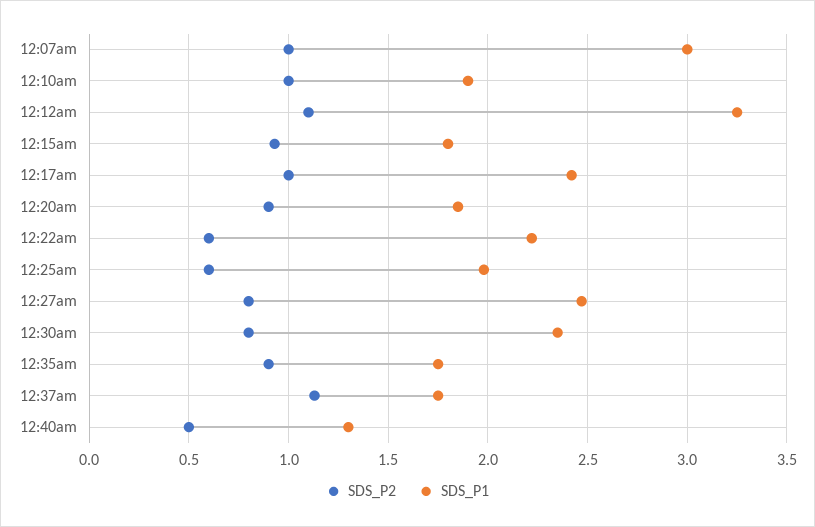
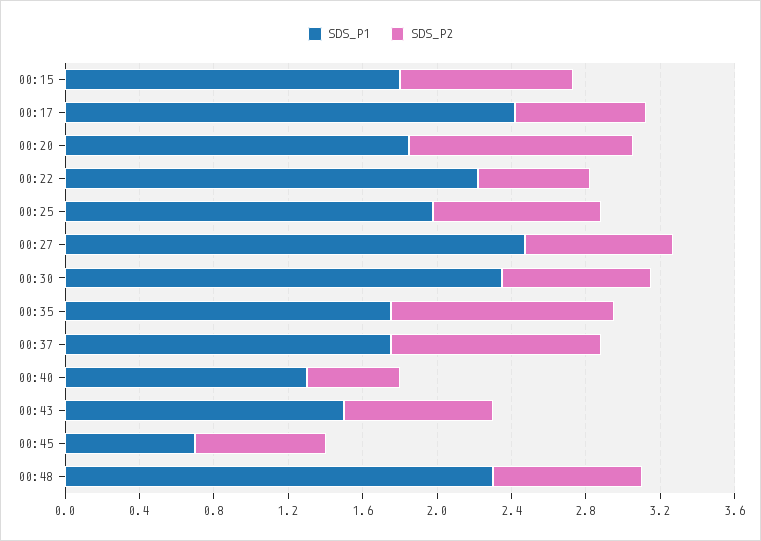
SDS_P2, 12:07am: 1 -> none
SDS_P1, 12:07am: 3 -> none
SDS_P2, 12:10am: 1 -> none
SDS_P1, 12:10am: 1.9 -> none
SDS_P2, 12:12am: 1.1 -> none
SDS_P1, 12:12am: 3.25 -> none
SDS_P2, 12:17am: 1 -> 0.7
SDS_P2, 12:20am: 0.9 -> 1.2
SDS_P2, 12:25am: 0.6 -> 0.9
SDS_P2, 12:35am: 0.9 -> 1.2
SDS_P1, 00:43: none -> 1.5
SDS_P2, 00:43: none -> 0.8
SDS_P1, 00:45: none -> 0.7
SDS_P2, 00:45: none -> 0.7
SDS_P1, 00:48: none -> 2.3
SDS_P2, 00:48: none -> 0.8

